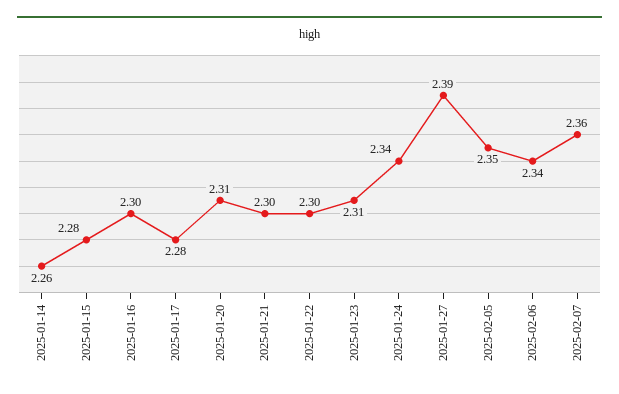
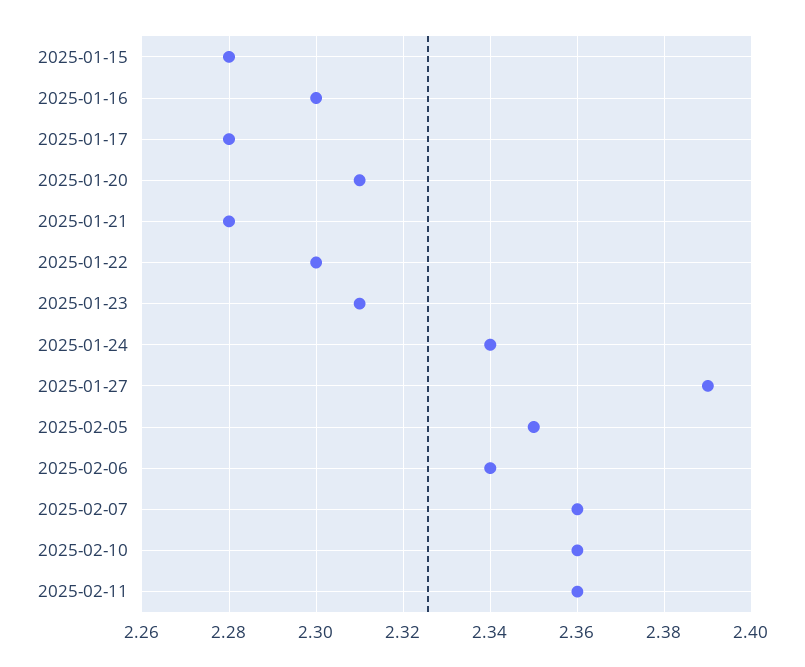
2025-01-14: 2.26 -> none
2025-01-21: 2.3 -> 2.28
2025-02-10: none -> 2.36
2025-02-11: none -> 2.36

